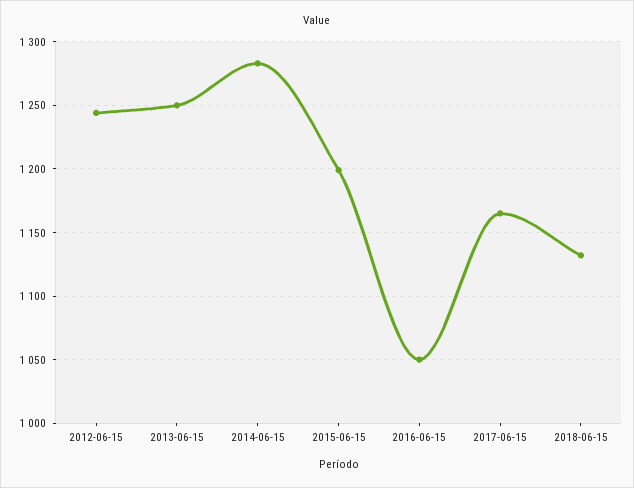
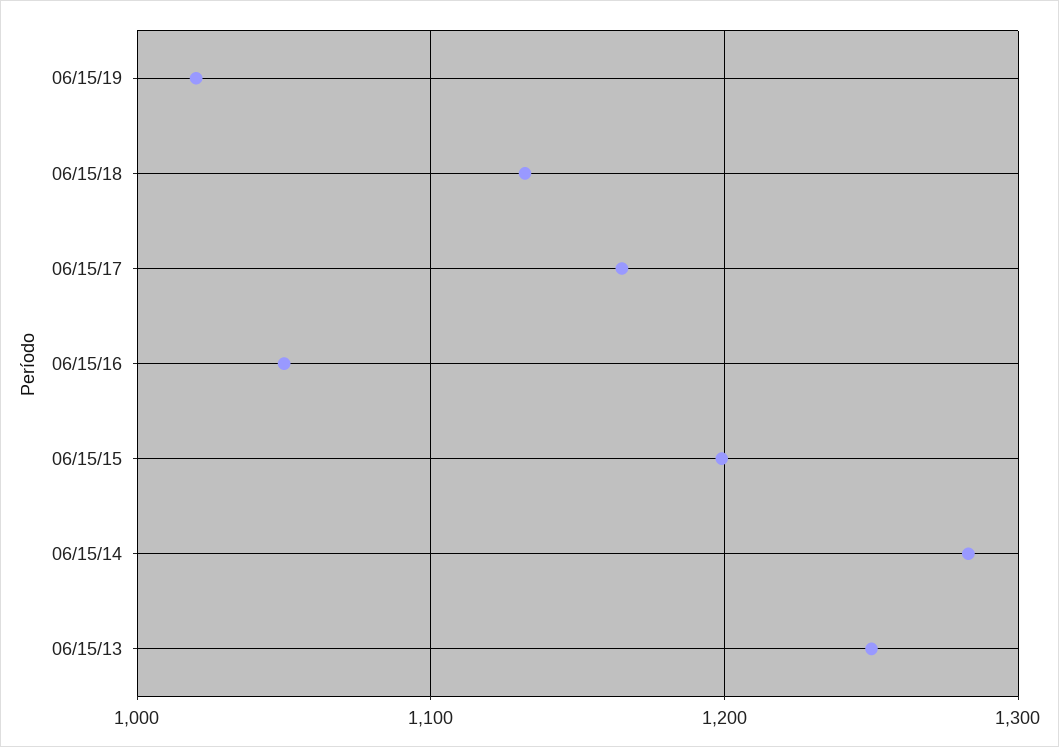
2012-06-15: 1245 -> none
06/15/19: none -> 1020

